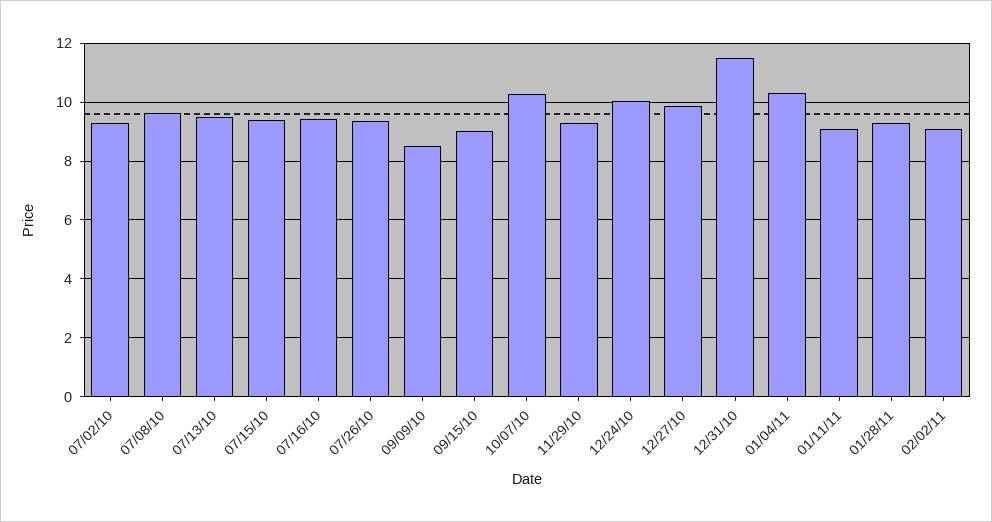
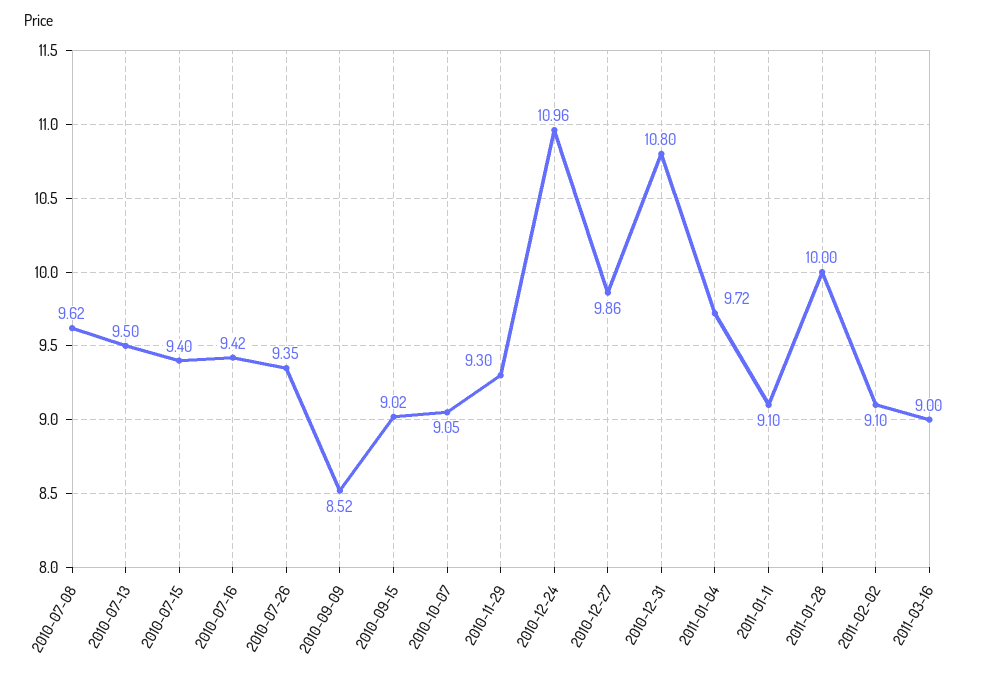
07/02/10: 9.25 -> none
10/07/10: 10.25 -> 9.05
12/24/10: 10 -> 10.96
12/31/10: 11.5 -> 10.8
01/04/11: 10.25 -> 9.72
01/28/11: 9.25 -> 10
2011-03-16: none -> 9

